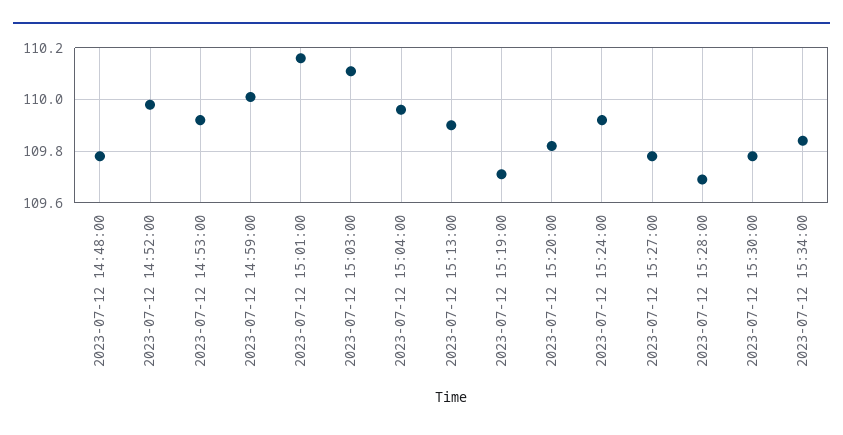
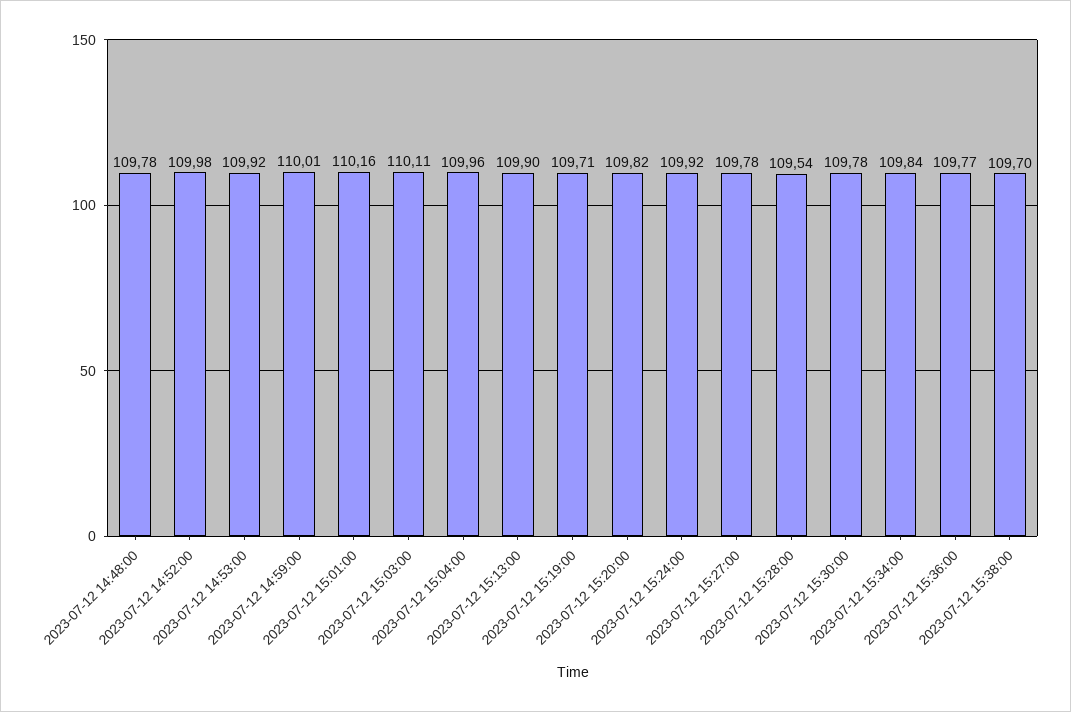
2023-07-12 15:28:00: 109.7 -> 109.54
2023-07-12 15:36:00: none -> 109.77
2023-07-12 15:38:00: none -> 109.7

